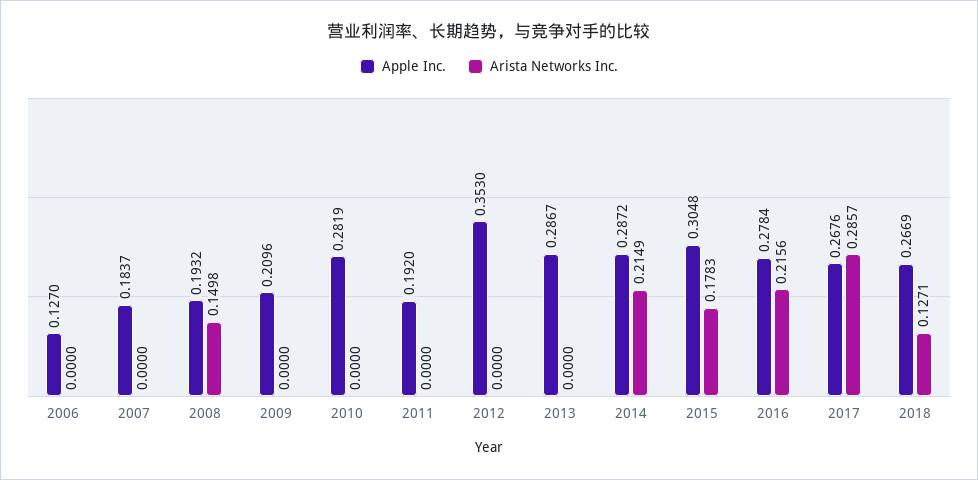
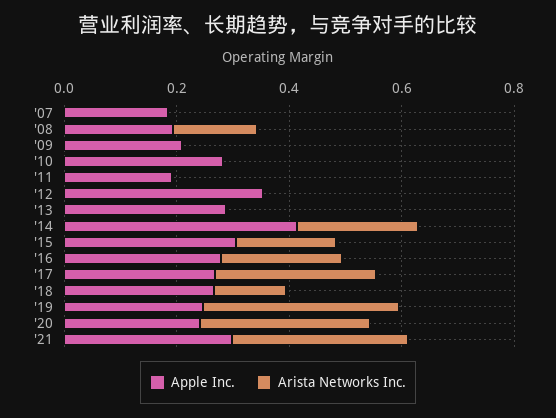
Apple Inc., 2006: 0.127 -> none
Arista Networks Inc., 2006: 0 -> none
Apple Inc., 2014: 0.2872 -> 0.4
Apple Inc., '19: none -> 0.25
Arista Networks Inc., '19: none -> 0.35
Apple Inc., '20: none -> 0.25
Arista Networks Inc., '20: none -> 0.3
Apple Inc., '21: none -> 0.3
Arista Networks Inc., '21: none -> 0.3

